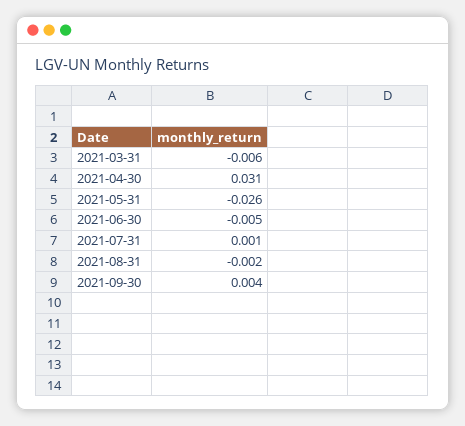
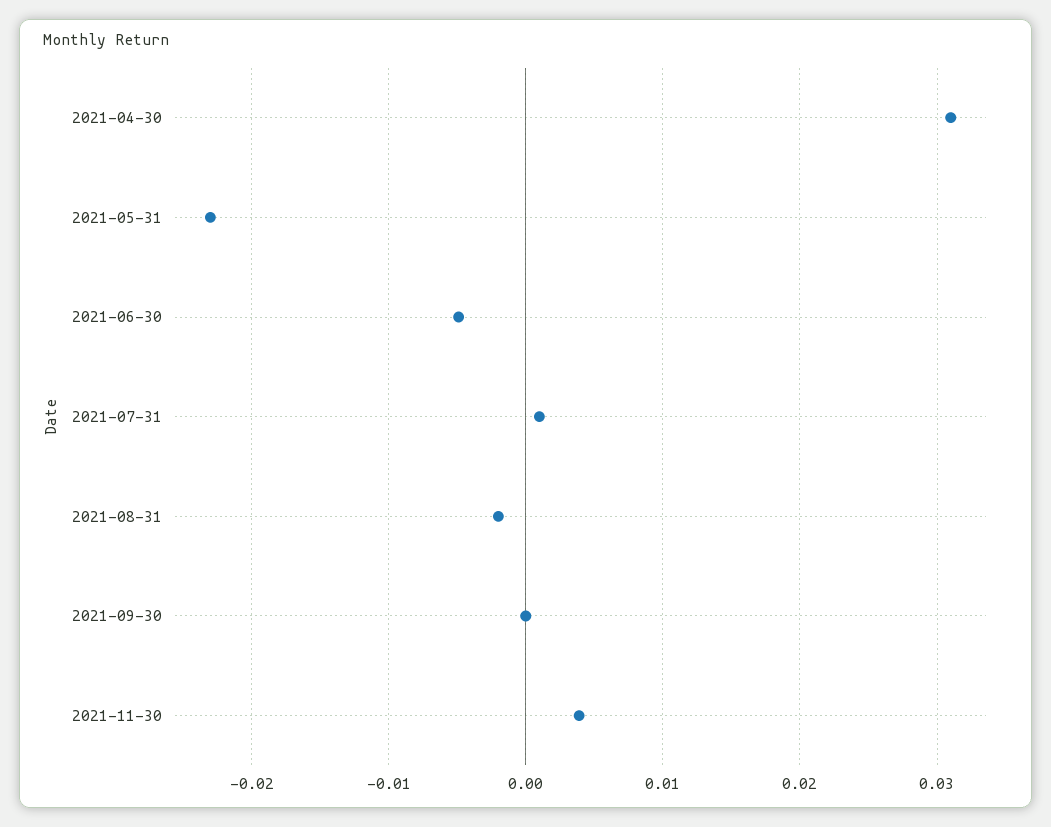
2021-03-31: -0.006 -> none
2021-05-31: -0.026 -> -0.023
2021-09-30: 0.004 -> 0
2021-11-30: none -> 0.004

